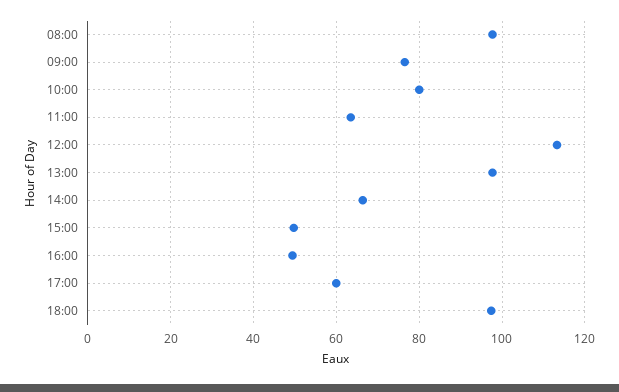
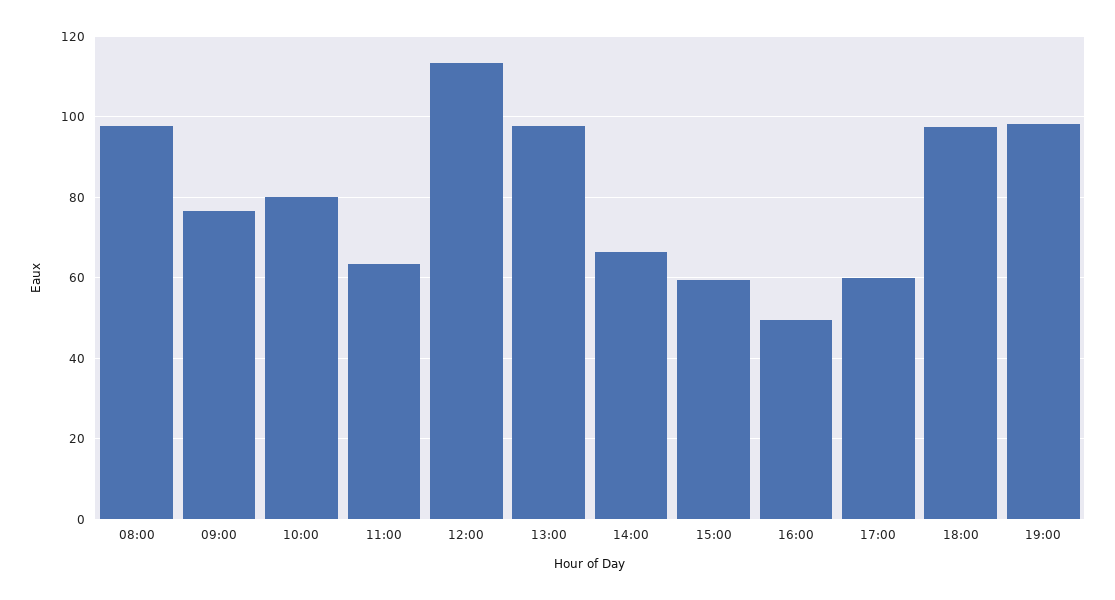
15:00: 50 -> 60
19:00: none -> 98

